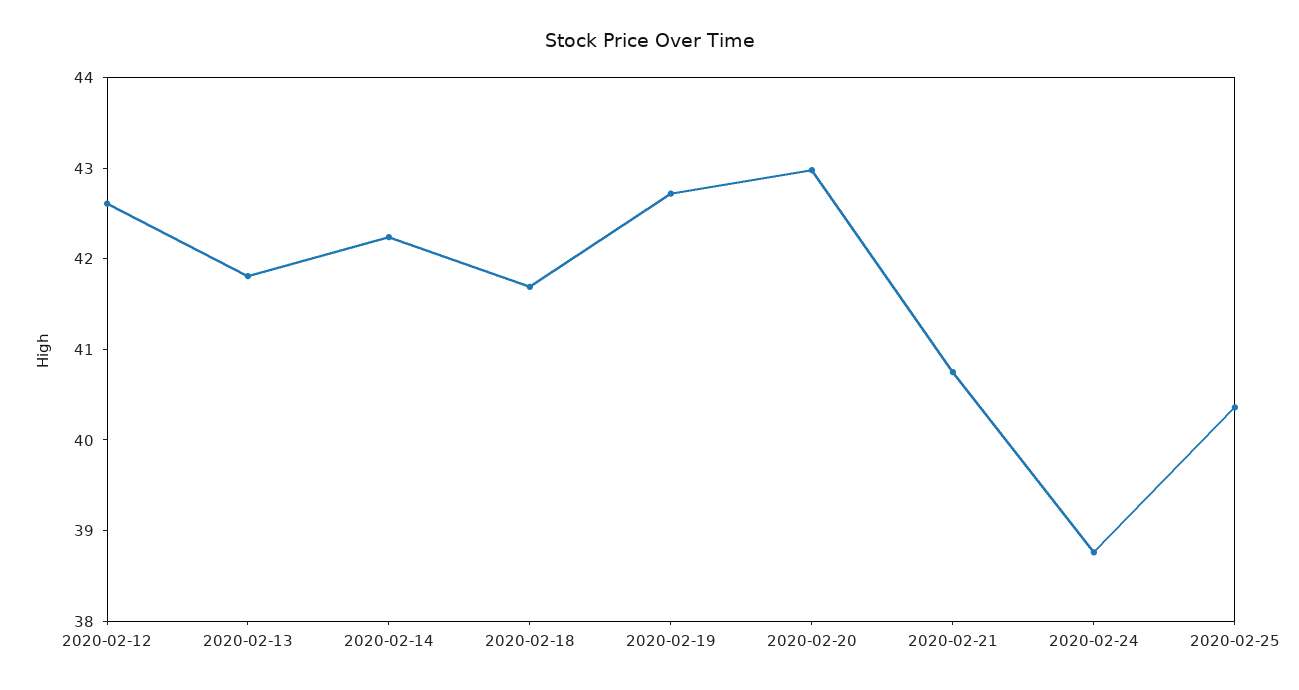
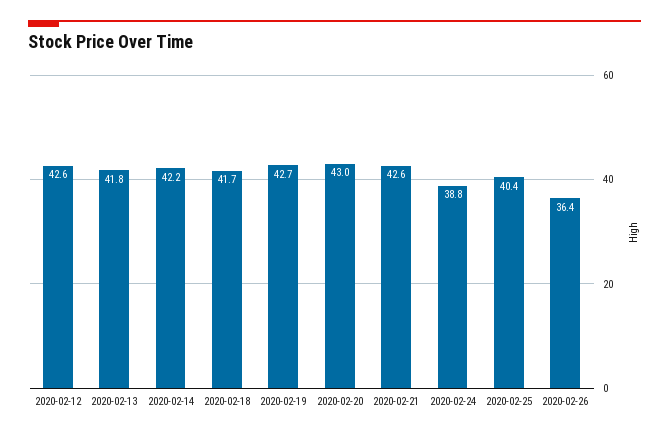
2020-02-21: 40.8 -> 42.6
2020-02-26: none -> 36.4

